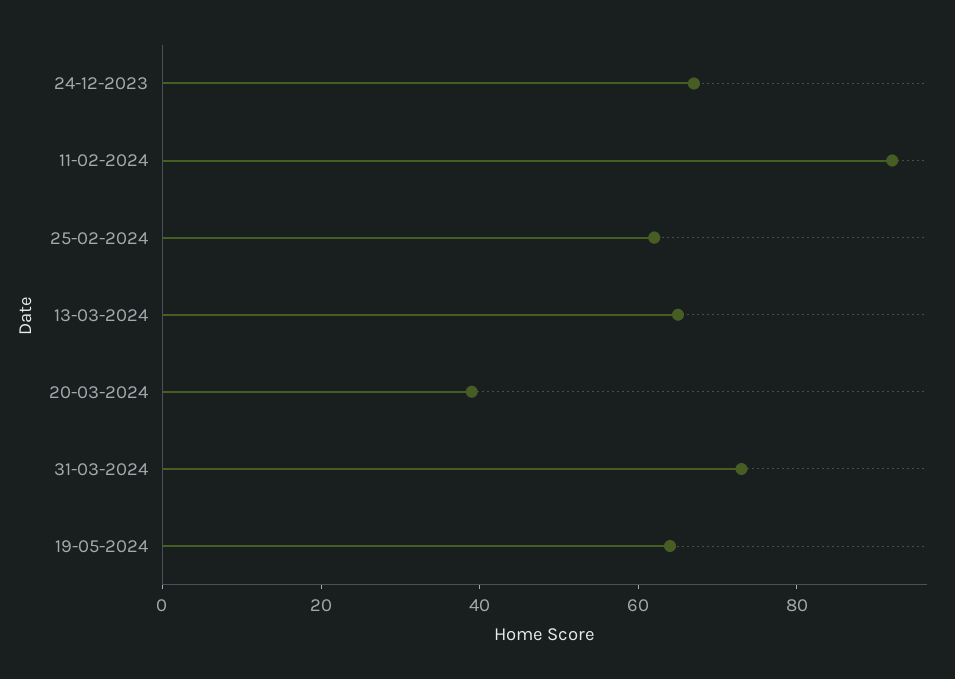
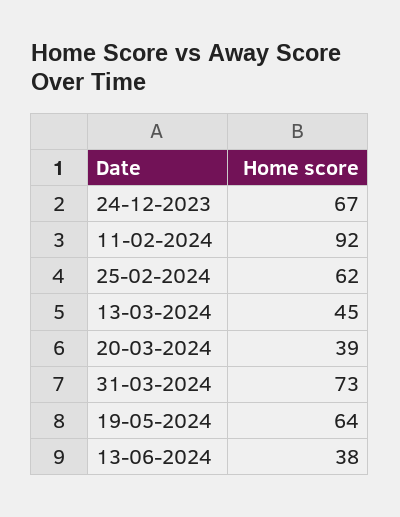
13-03-2024: 65 -> 45
13-06-2024: none -> 38

